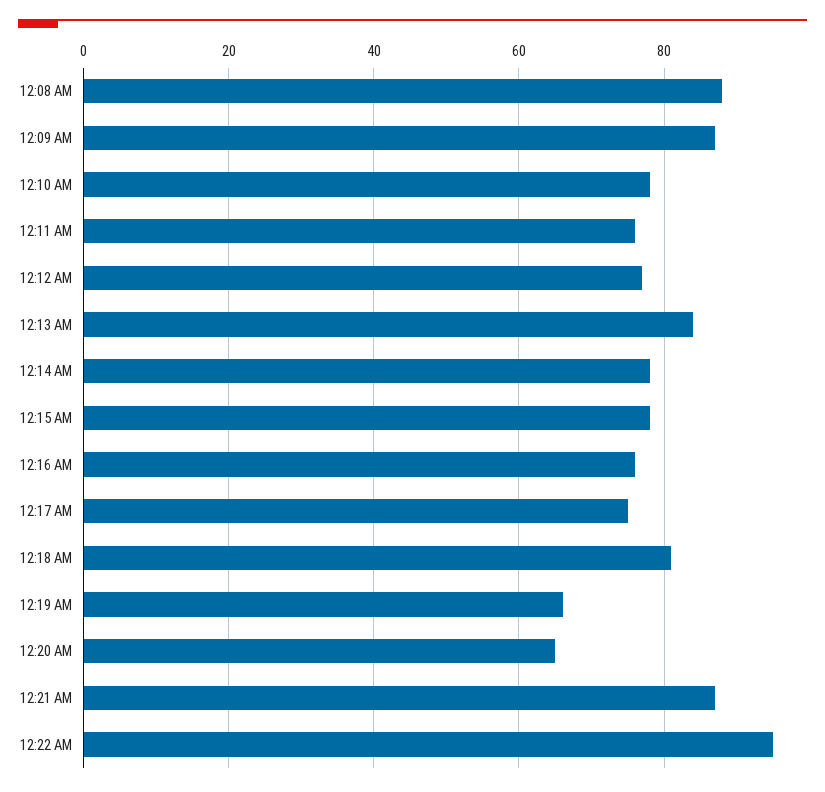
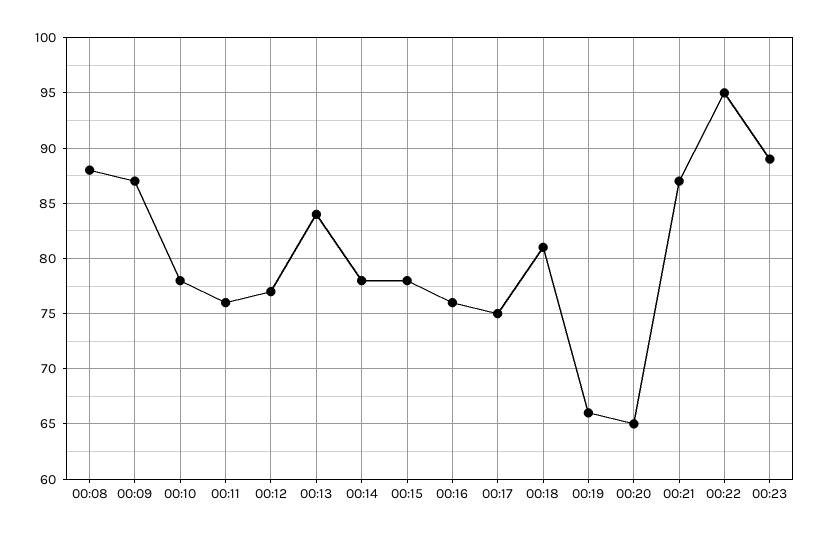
00:23: none -> 89

